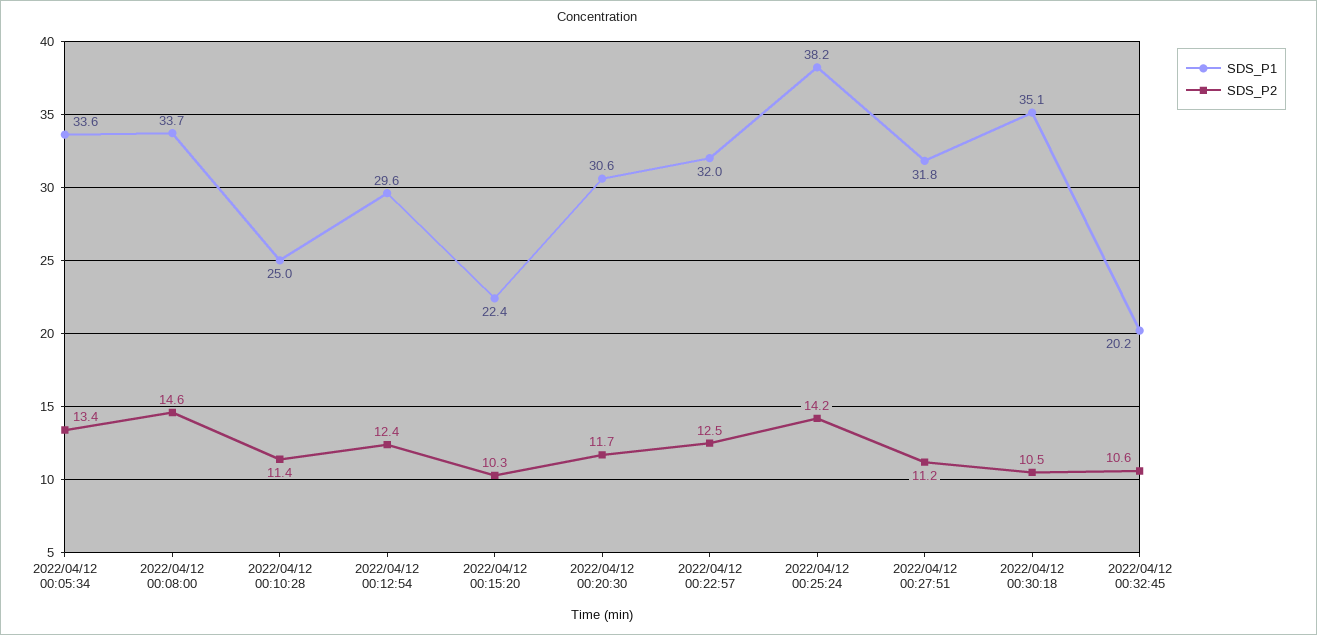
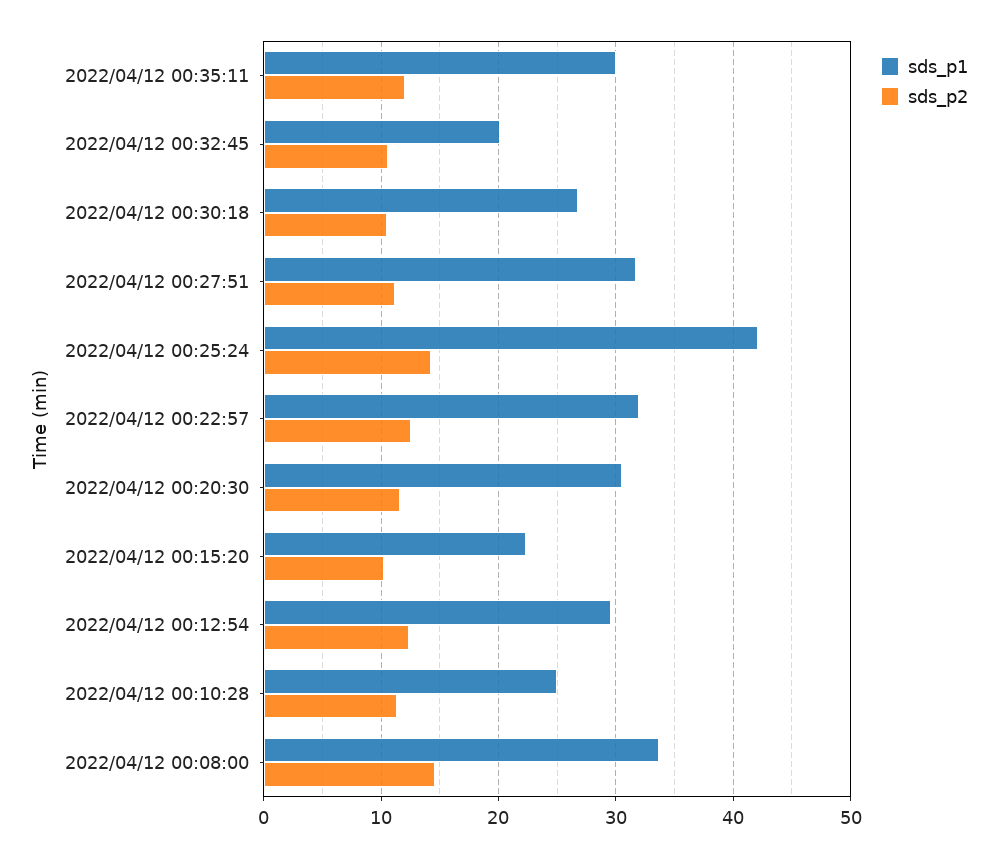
SDS_P1, 2022/04/12 00:05:34: 33.6 -> none
SDS_P2, 2022/04/12 00:05:34: 13.4 -> none
SDS_P1, 2022/04/12 00:25:24: 38.2 -> 42
SDS_P1, 2022/04/12 00:30:18: 35.1 -> 27
SDS_P1, 2022/04/12 00:35:11: none -> 30
SDS_P2, 2022/04/12 00:35:11: none -> 12

